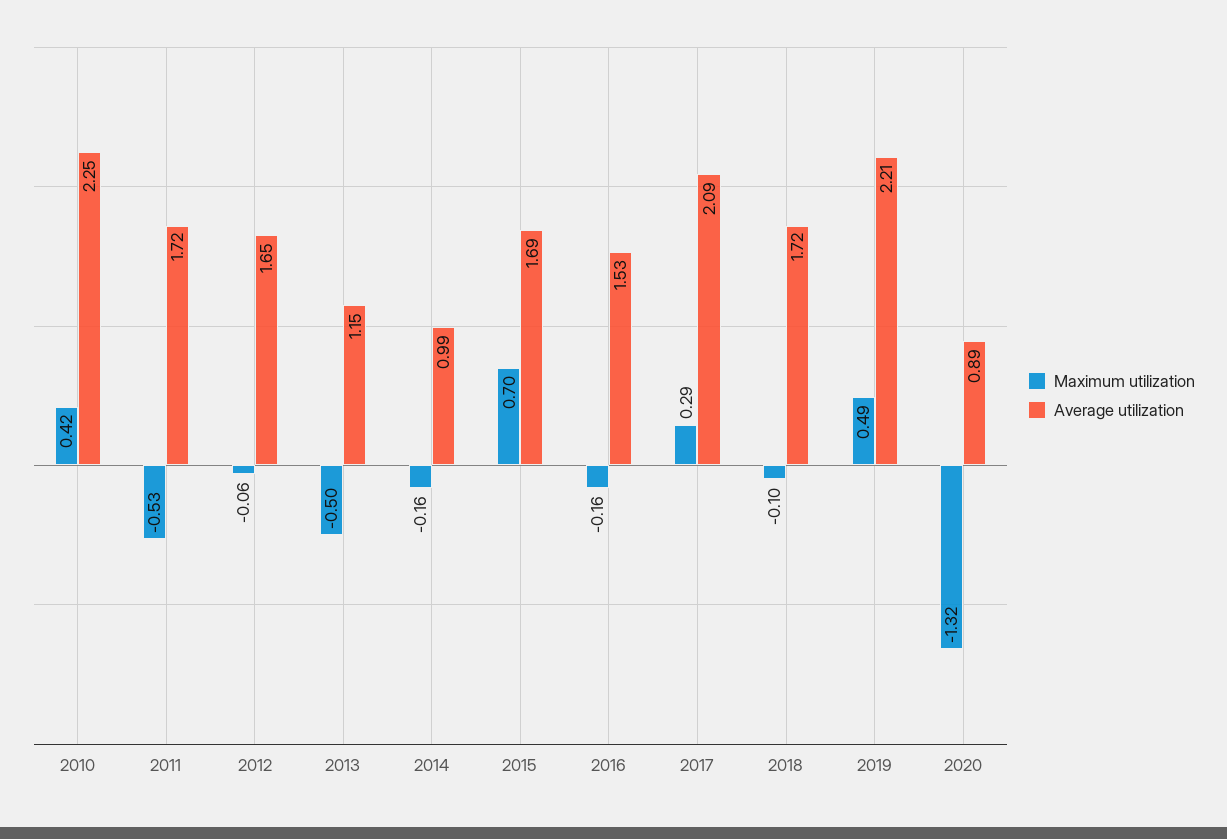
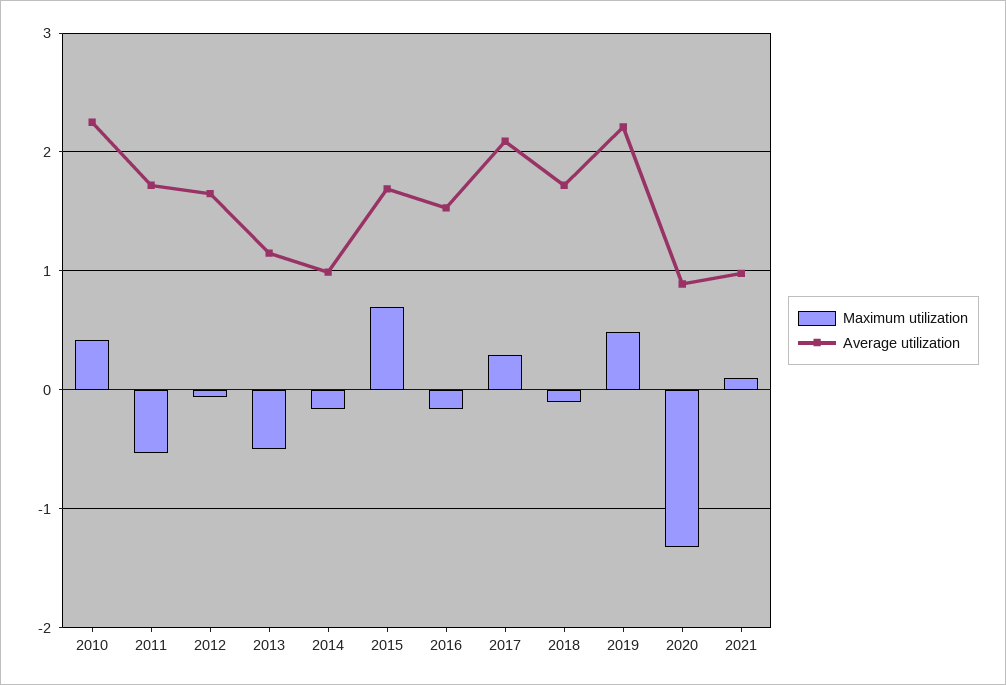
Maximum utilization, 2021: none -> 0.1
Average utilization, 2021: none -> 1

